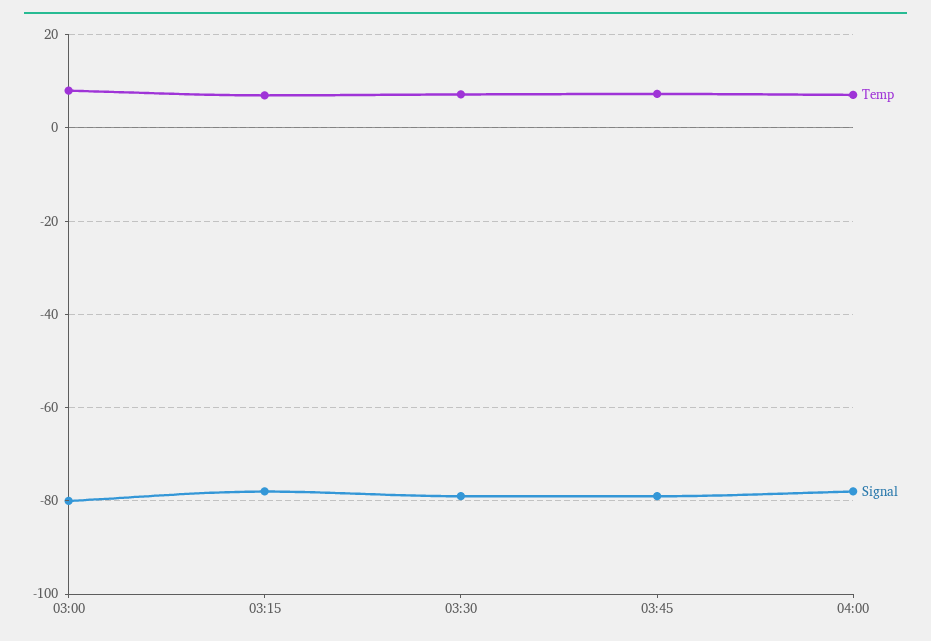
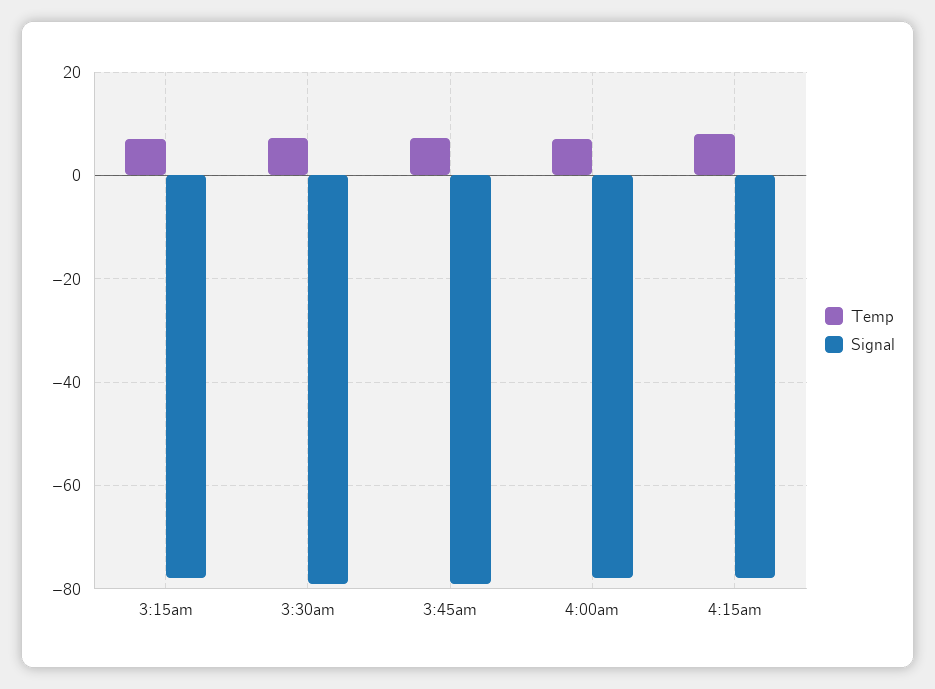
Temp, 03:00: 8 -> none
Signal, 03:00: -80 -> none
Temp, 4:15am: none -> 8
Signal, 4:15am: none -> -78

